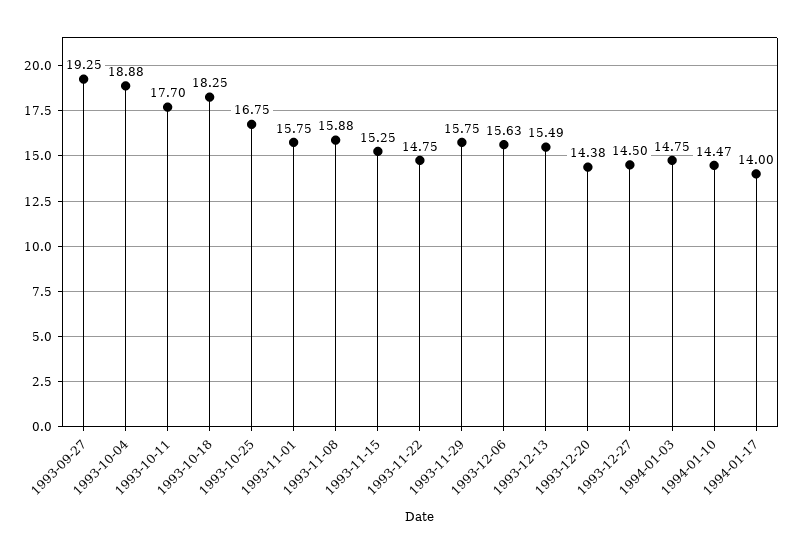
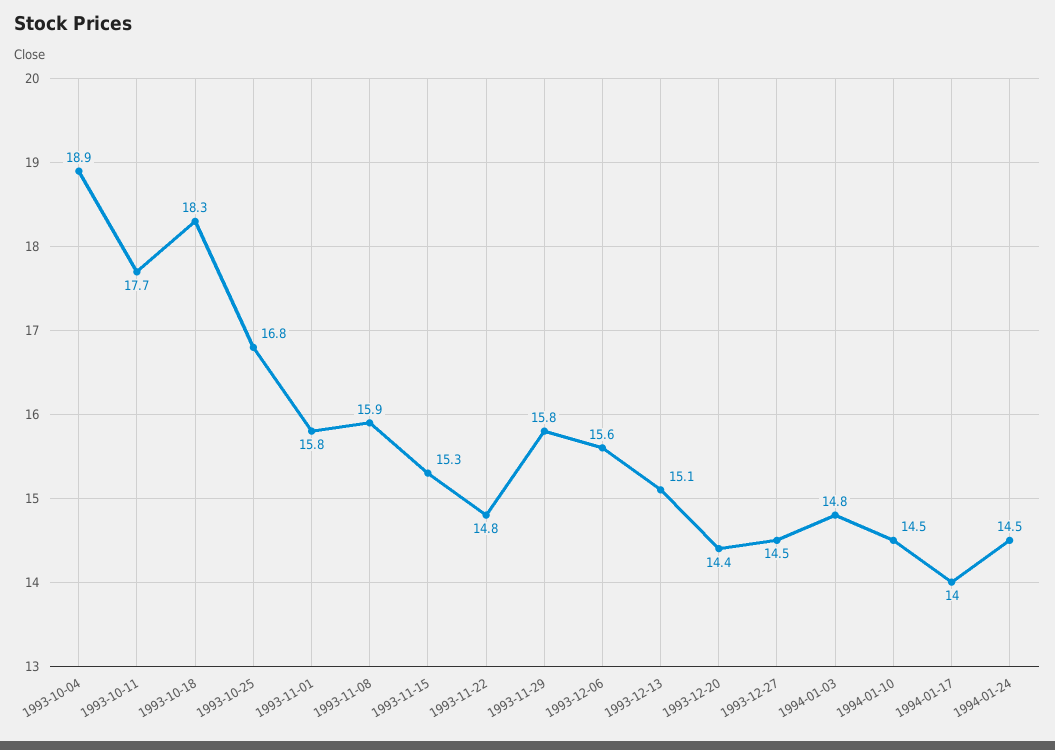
1993-09-27: 19.25 -> none
1993-12-13: 15.49 -> 15.1
1994-01-24: none -> 14.5

